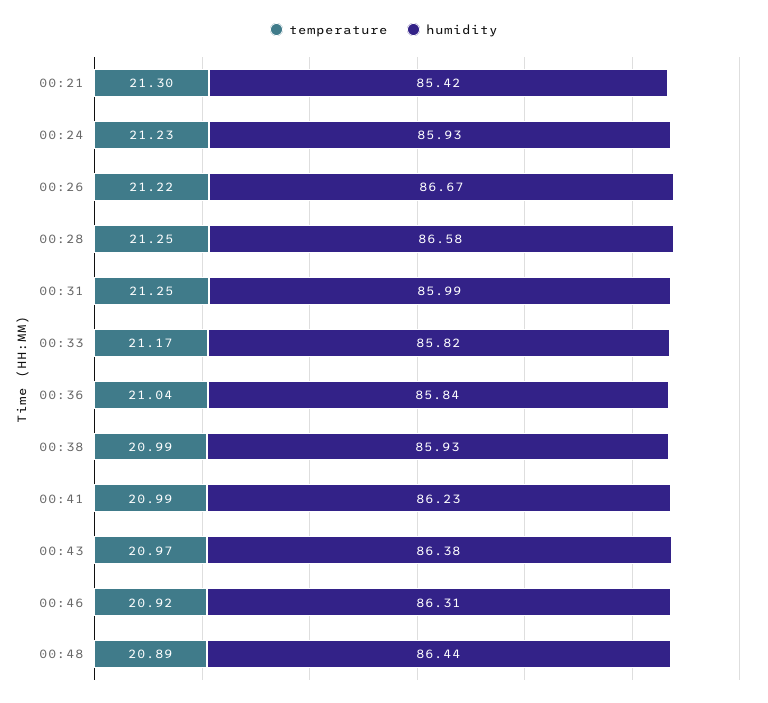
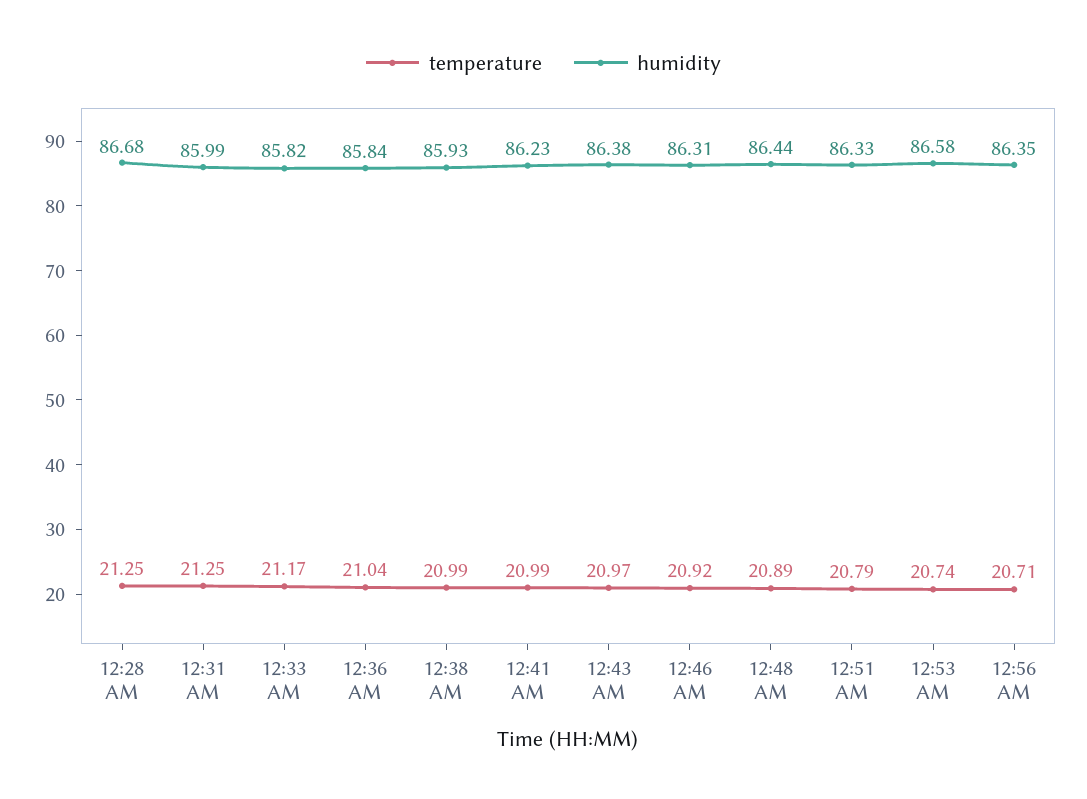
temperature, 00:21: 21.3 -> none
humidity, 00:21: 85.42 -> none
temperature, 00:24: 21.23 -> none
humidity, 00:24: 85.93 -> none
temperature, 00:26: 21.22 -> none
humidity, 00:26: 86.67 -> none
humidity, 00:28: 86.58 -> 86.68
temperature, 12:51 AM: none -> 20.79
humidity, 12:51 AM: none -> 86.33
temperature, 12:53 AM: none -> 20.74
humidity, 12:53 AM: none -> 86.58
temperature, 12:56 AM: none -> 20.71
humidity, 12:56 AM: none -> 86.35

